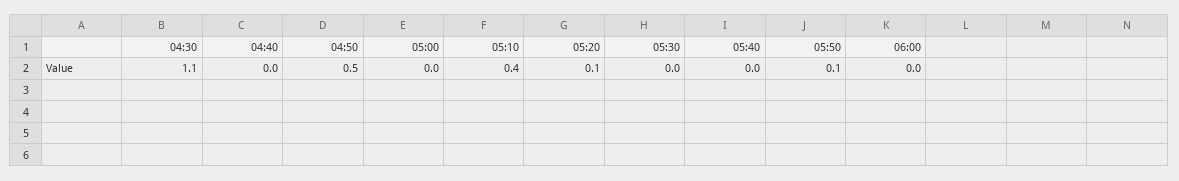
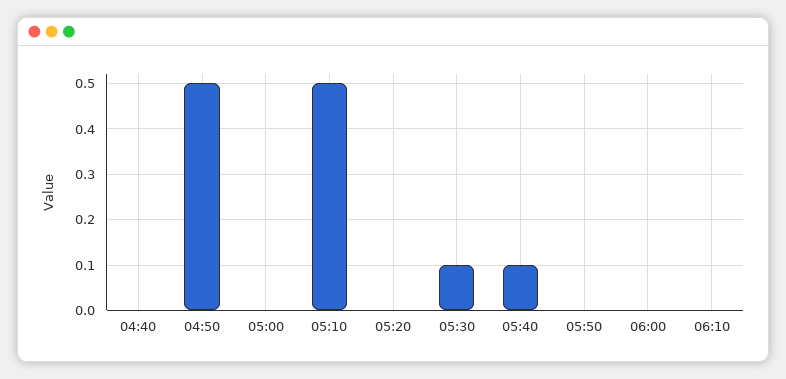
04:30: 1.1 -> none
05:10: 0.4 -> 0.5
05:20: 0.1 -> 0
05:30: 0 -> 0.1
05:40: 0 -> 0.1
05:50: 0.1 -> 0
06:10: none -> 0

